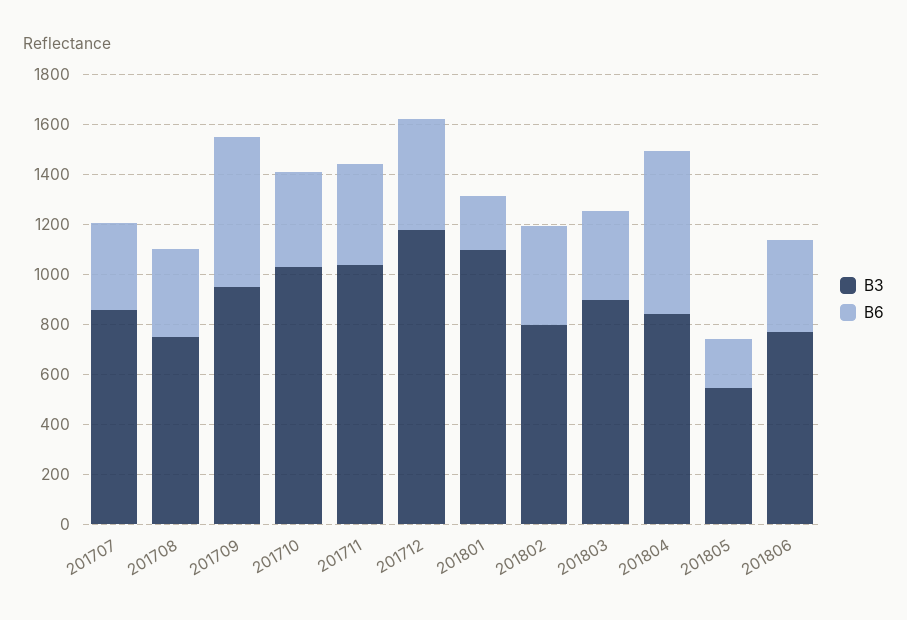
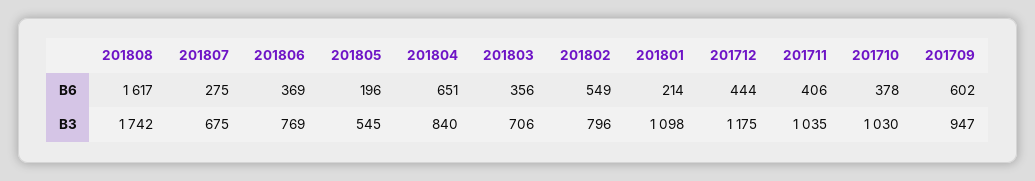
B3, 201707: 850 -> none
B6, 201707: 350 -> none
B3, 201708: 750 -> none
B6, 201708: 350 -> none
B6, 201802: 400 -> 549
B3, 201803: 900 -> 706
B6, 201808: none -> 1617
B6, 201807: none -> 275
B3, 201808: none -> 1742
B3, 201807: none -> 675

